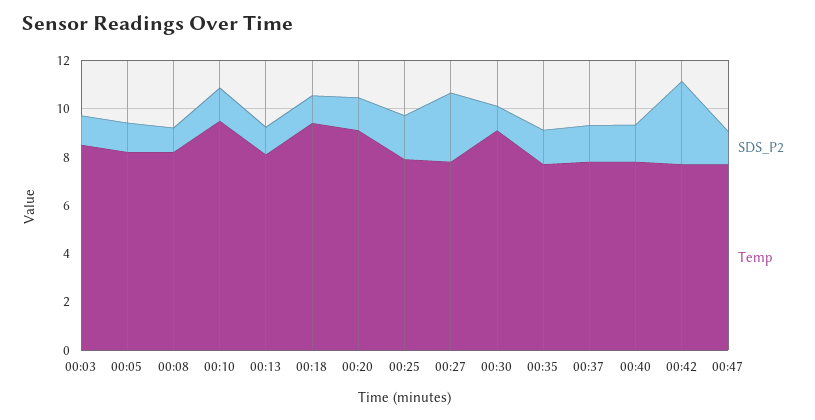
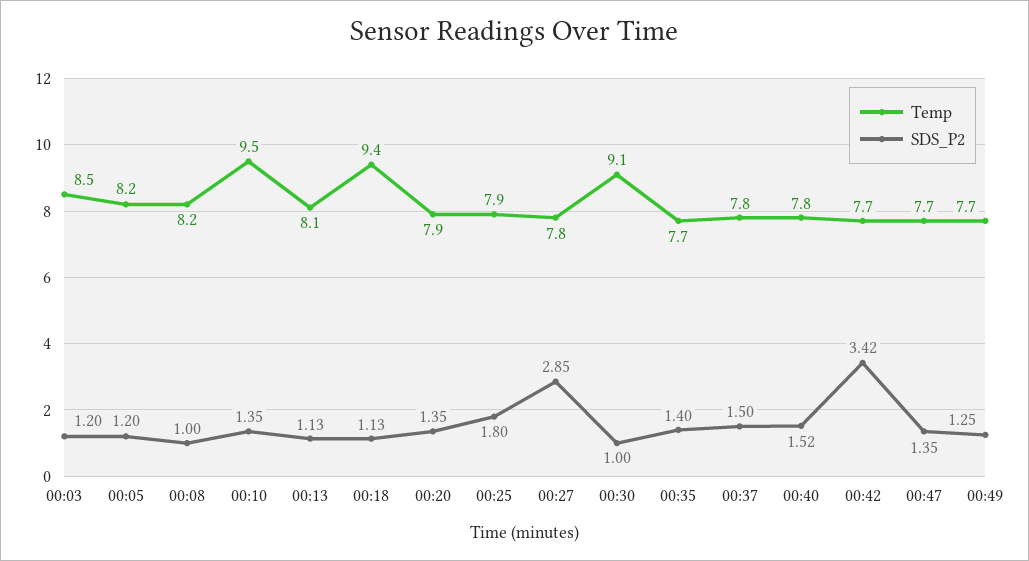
Temp, 00:20: 9 -> 7.9
Temp, 00:49: none -> 7.7
SDS_P2, 00:49: none -> 1.25

